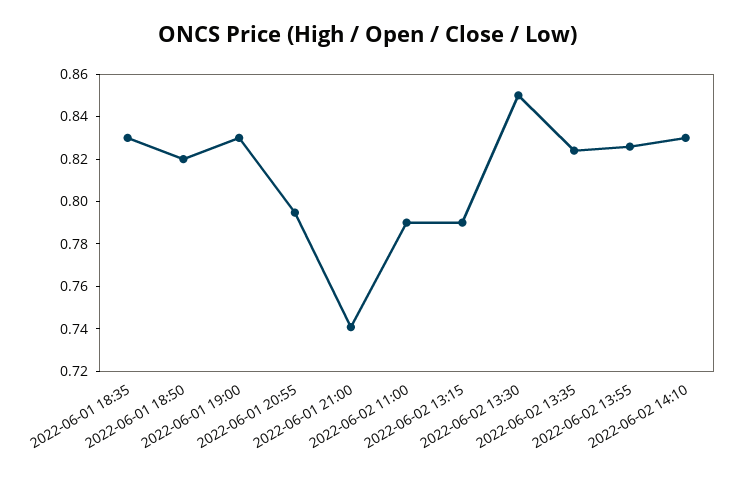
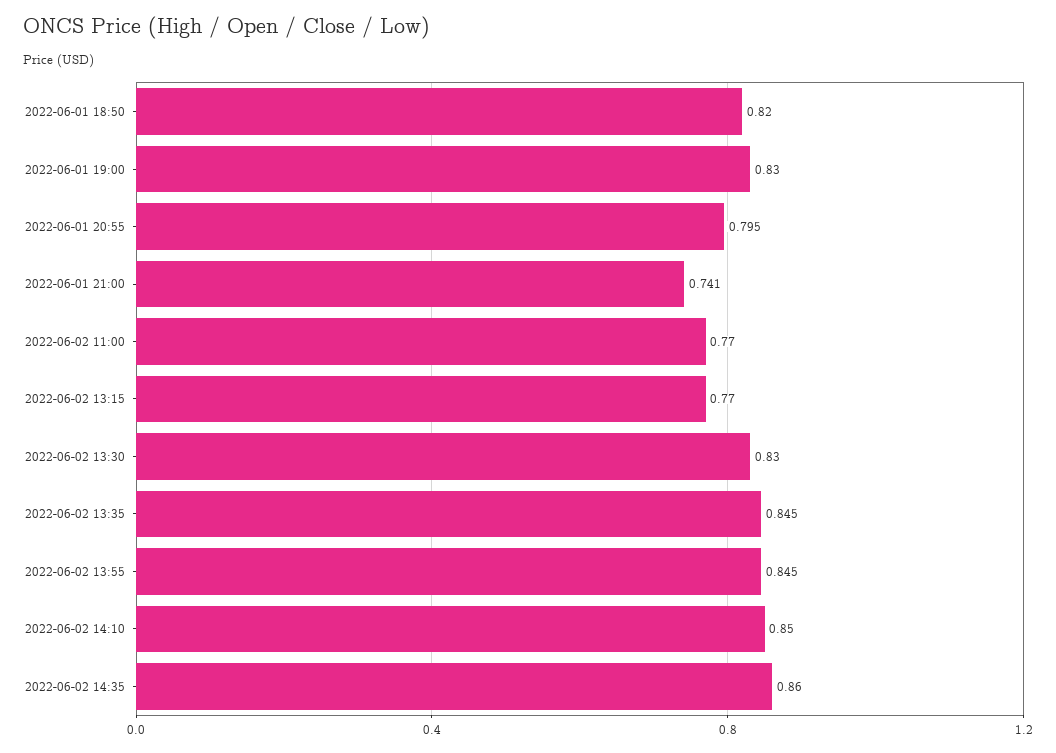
2022-06-01 18:35: 0.83 -> none
2022-06-02 11:00: 0.79 -> 0.77
2022-06-02 13:15: 0.79 -> 0.77
2022-06-02 13:30: 0.85 -> 0.83
2022-06-02 13:35: 0.825 -> 0.845
2022-06-02 13:55: 0.825 -> 0.845
2022-06-02 14:10: 0.83 -> 0.85
2022-06-02 14:35: none -> 0.86

